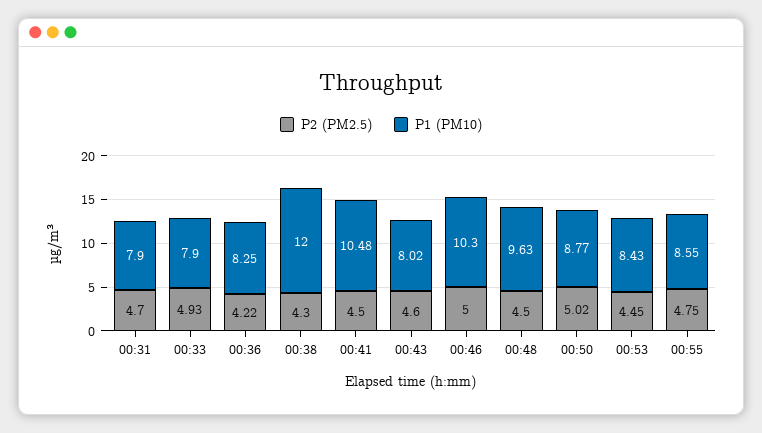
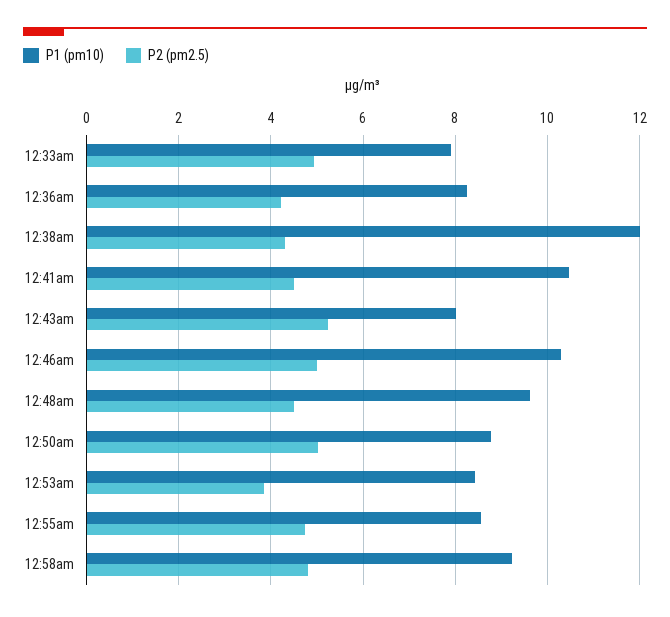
P2 (PM2.5), 00:31: 4.7 -> none
P1 (PM10), 00:31: 7.9 -> none
P2 (PM2.5), 00:43: 4.6 -> 5.2
P2 (PM2.5), 00:53: 4.45 -> 3.8
P1 (PM10), 12:58am: none -> 9.2
P2 (PM2.5), 12:58am: none -> 4.8

